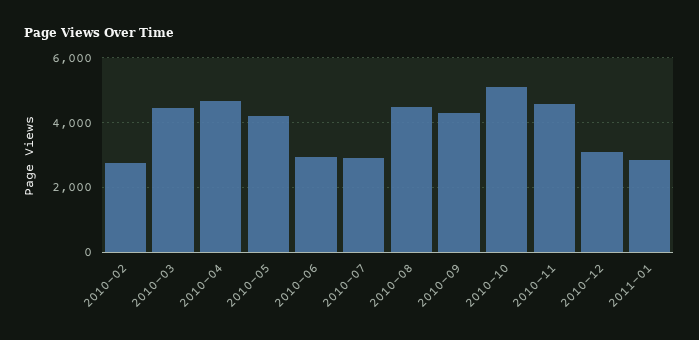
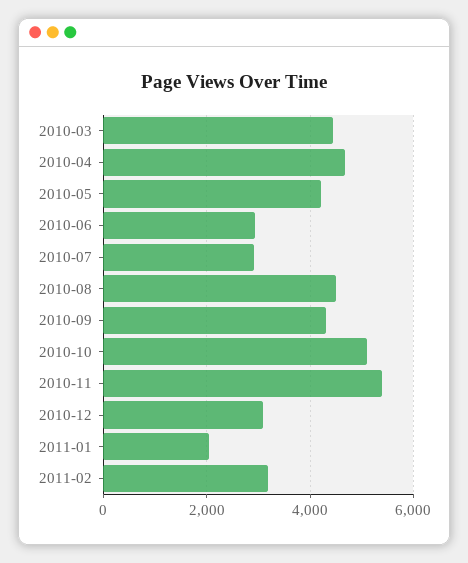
2010-02: 2800 -> none
2010-11: 4600 -> 5400
2011-01: 2800 -> 2000
2011-02: none -> 3200

